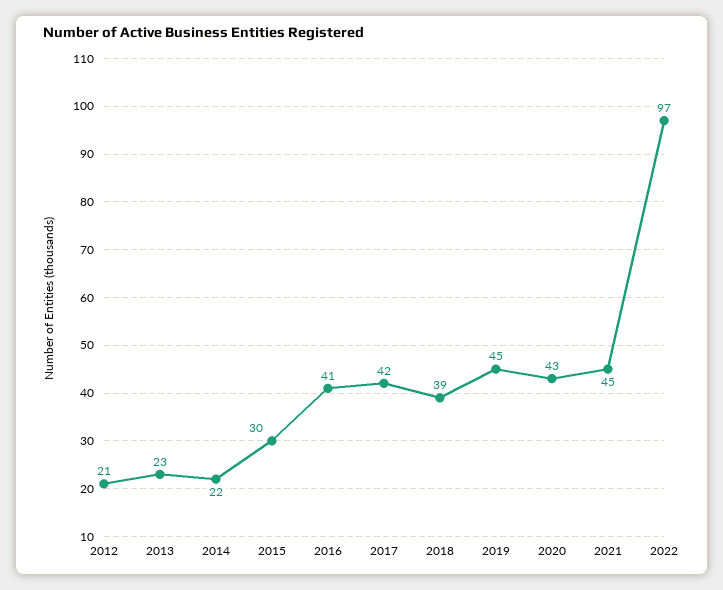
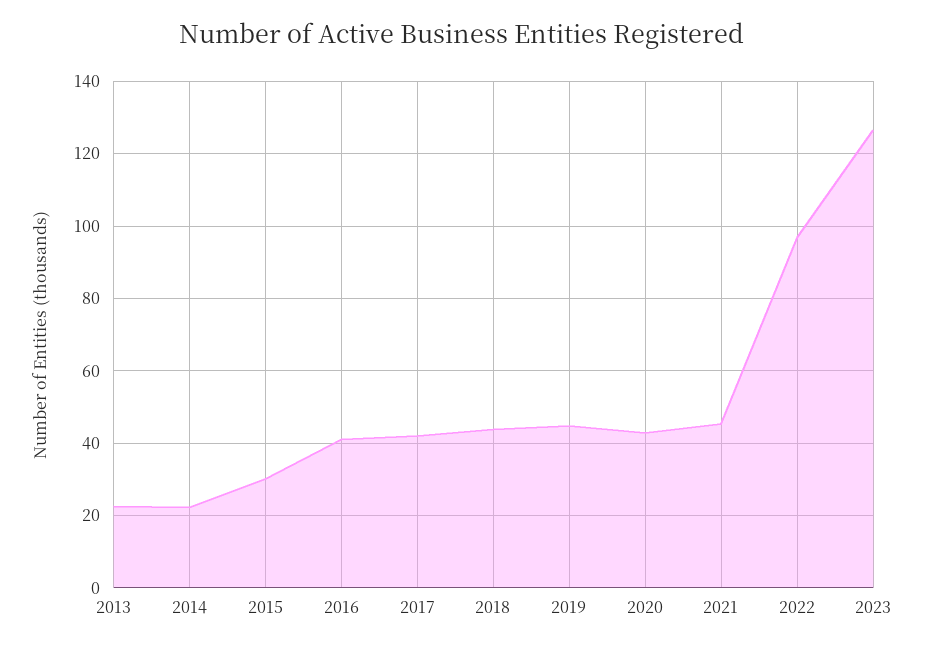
2012: 21 -> none
2018: 39 -> 44
2023: none -> 126

